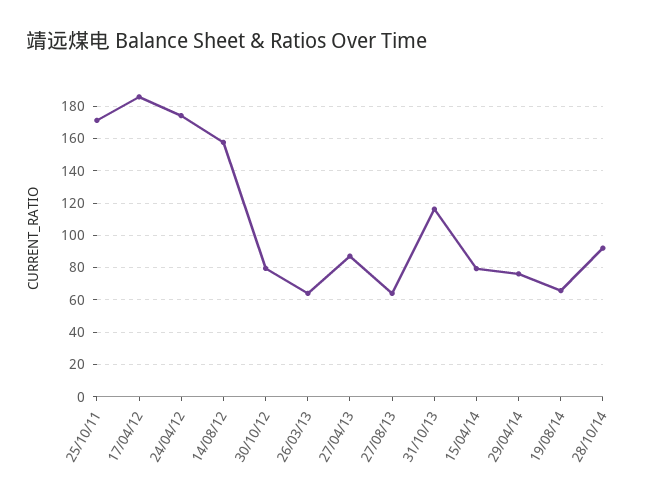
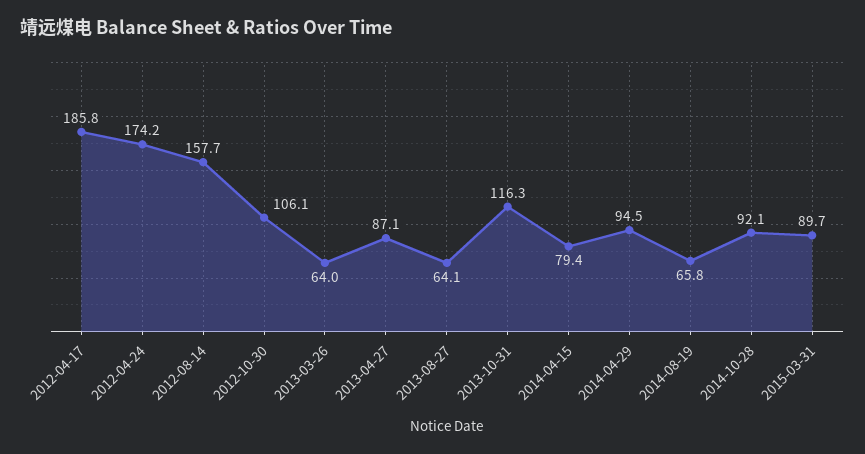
25/10/11: 170 -> none
30/10/12: 80 -> 106.1
29/04/14: 75 -> 94.5
2015-03-31: none -> 89.7

